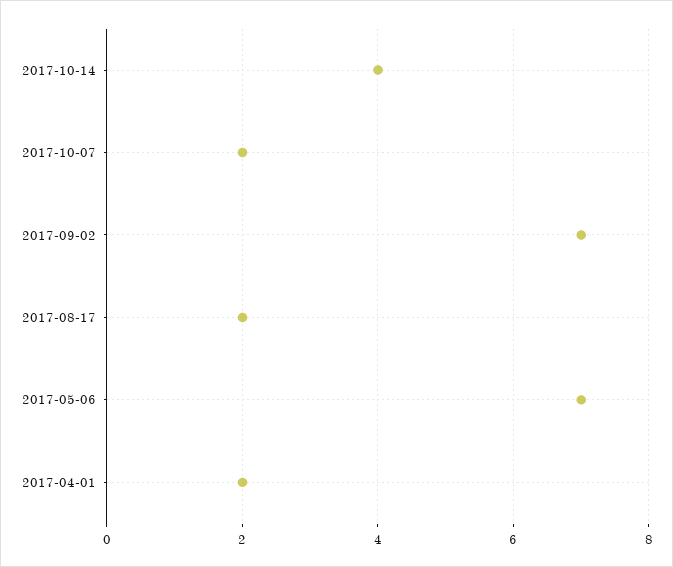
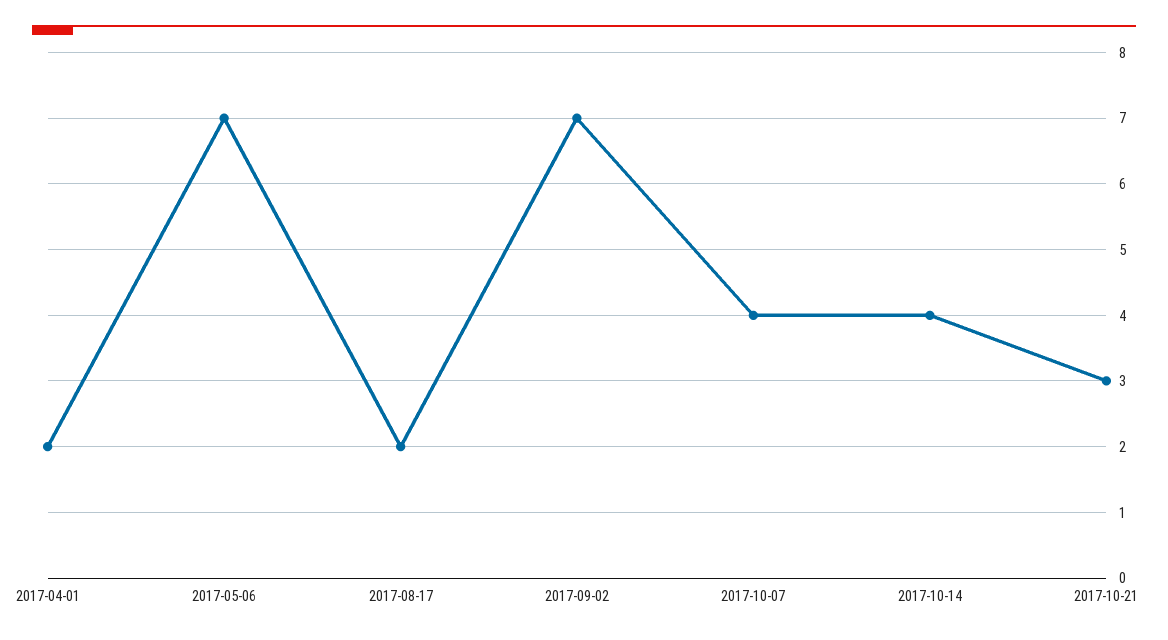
2017-10-07: 2 -> 4
2017-10-21: none -> 3

